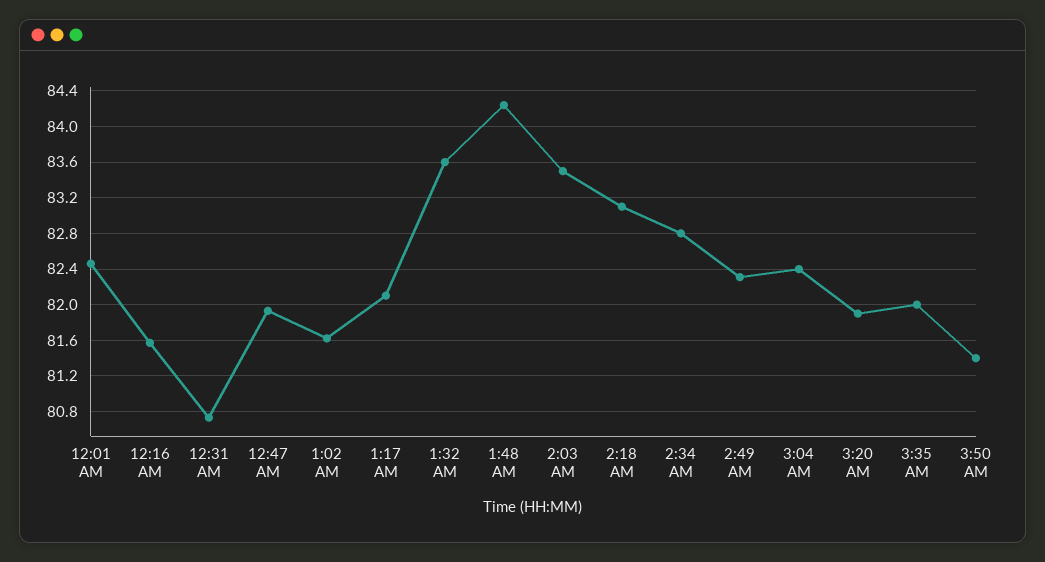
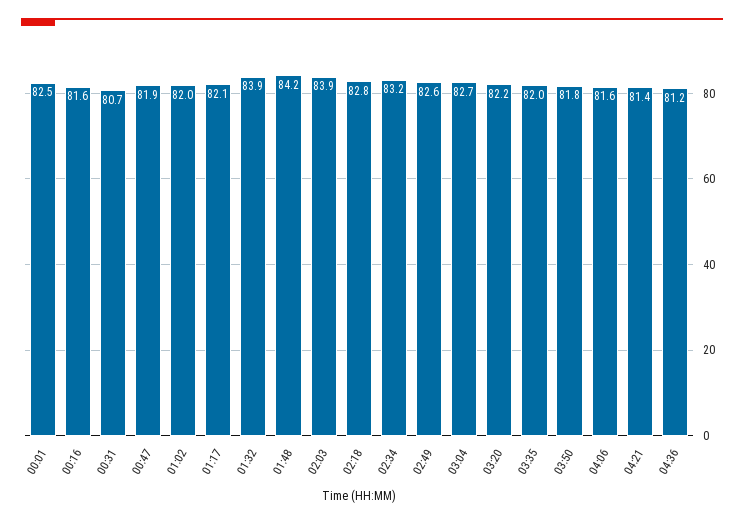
1:02 AM: 81.6 -> 82
1:32 AM: 83.6 -> 83.9
2:03 AM: 83.5 -> 83.9
2:18 AM: 83.1 -> 82.8
2:34 AM: 82.8 -> 83.2
2:49 AM: 82.3 -> 82.6
3:04 AM: 82.4 -> 82.7
3:20 AM: 81.9 -> 82.2
3:50 AM: 81.4 -> 81.8
04:06: none -> 81.6
04:21: none -> 81.4
04:36: none -> 81.2

